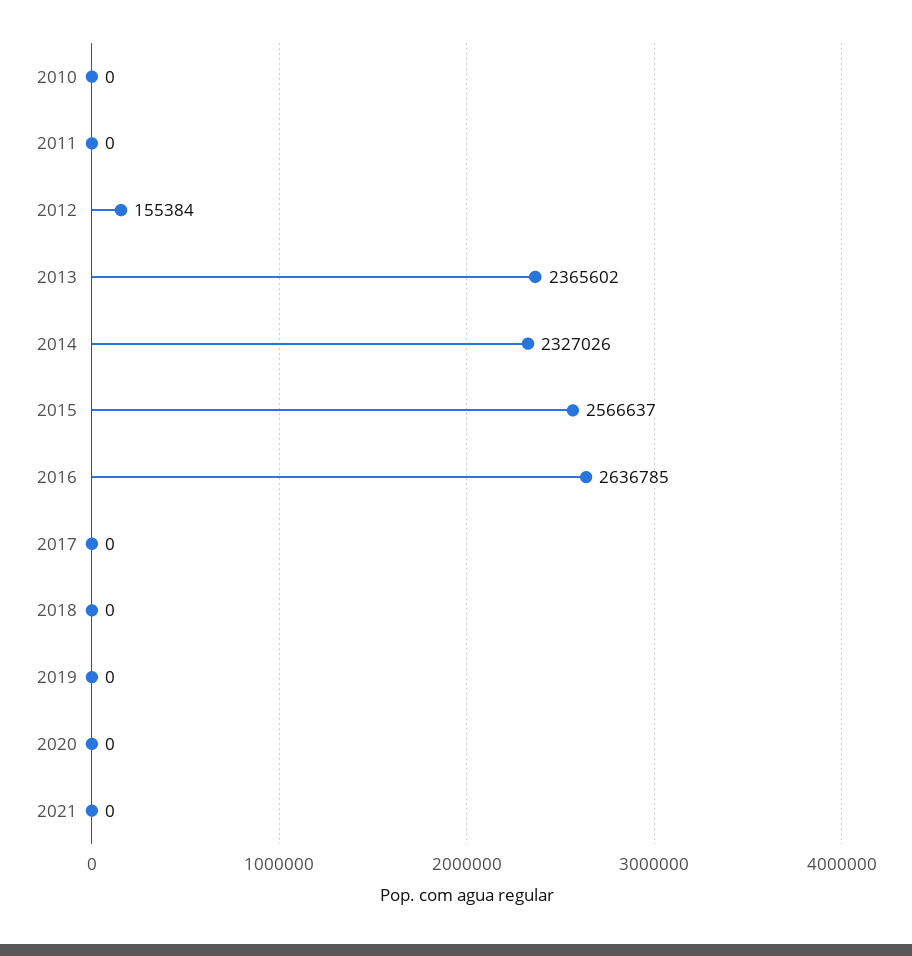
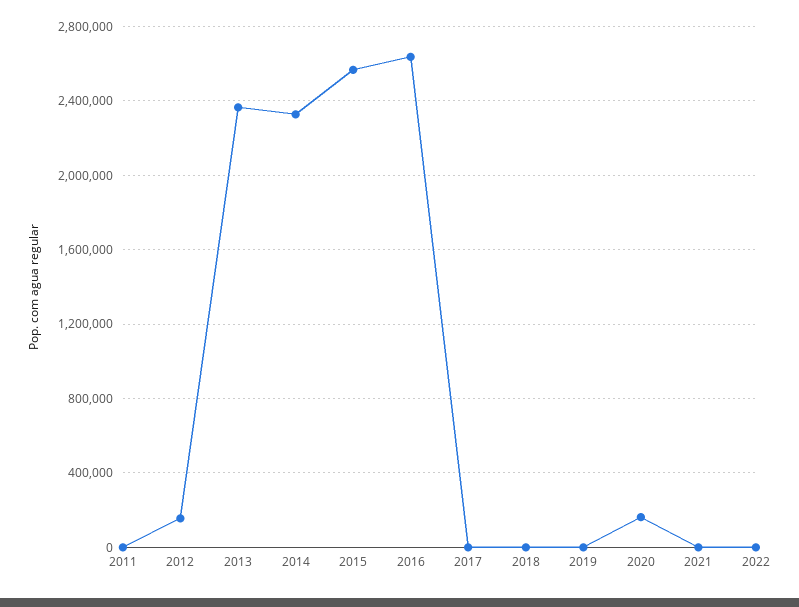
2010: 0 -> none
2020: 0 -> 150000
2022: none -> 0

